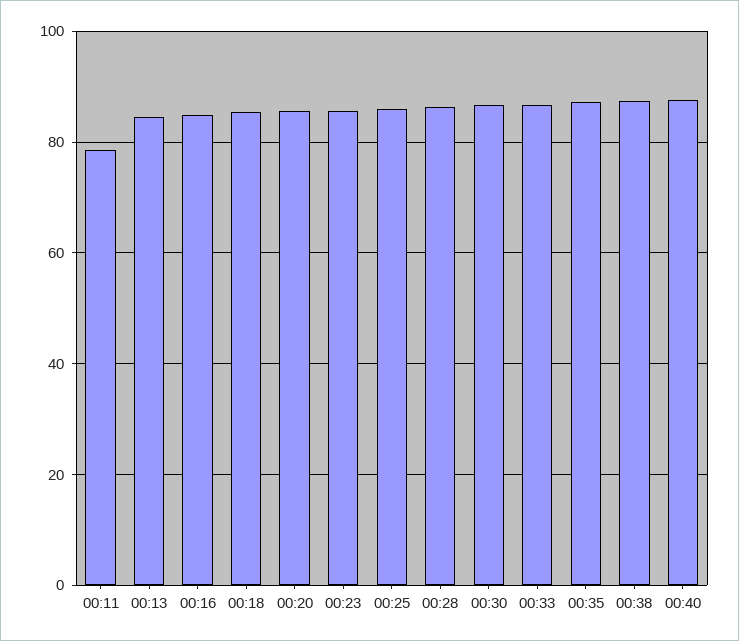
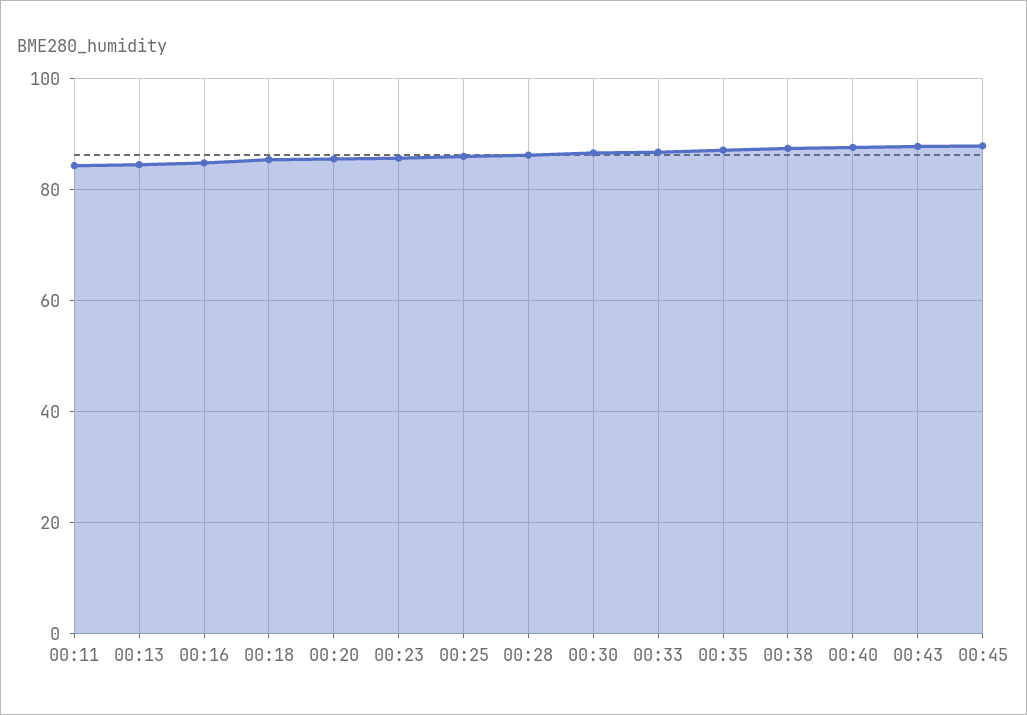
00:11: 78 -> 84
00:43: none -> 88
00:45: none -> 88

